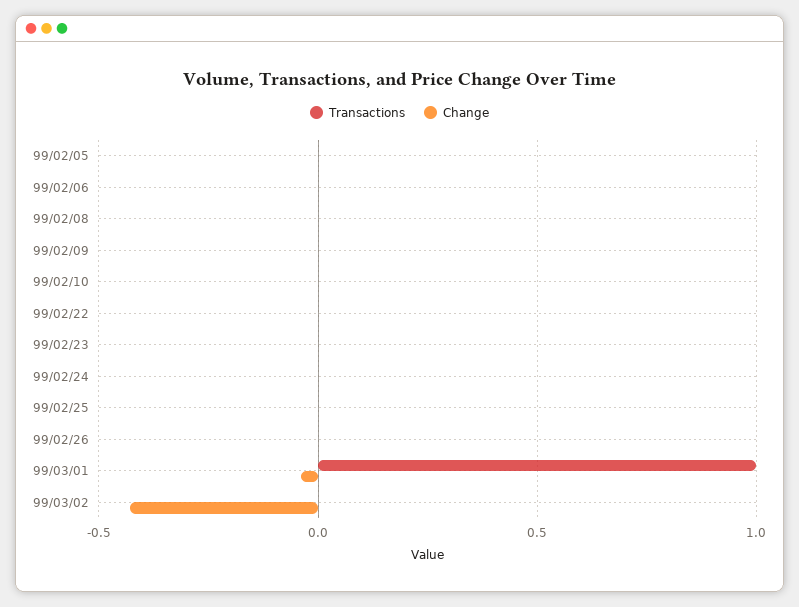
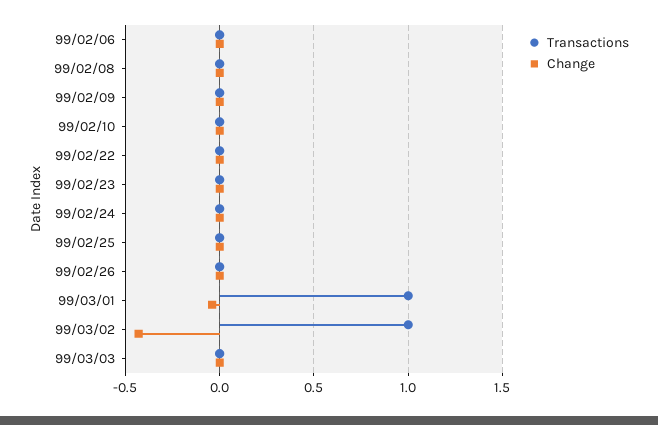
Transactions, 99/02/05: 0 -> none
Change, 99/02/05: 0 -> none
Transactions, 99/03/02: 0 -> 1
Transactions, 99/03/03: none -> 0
Change, 99/03/03: none -> 0

